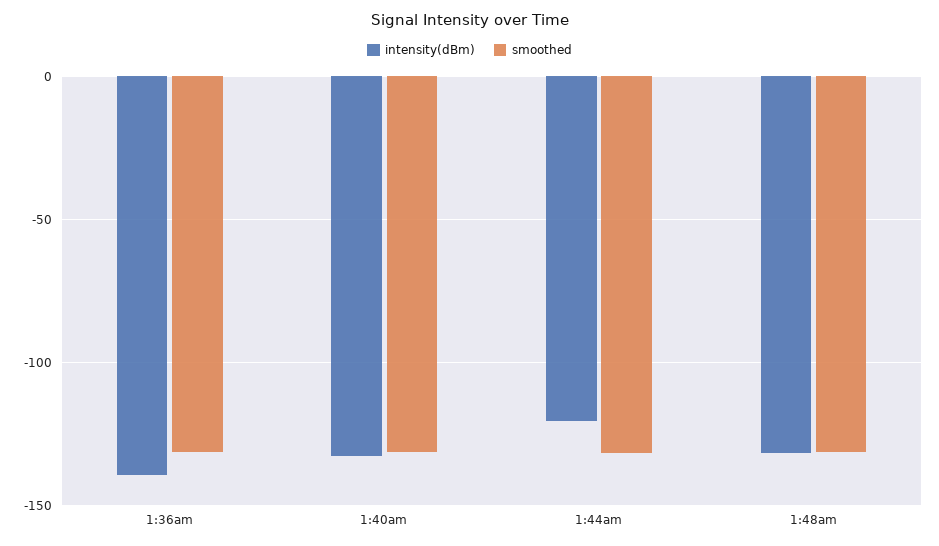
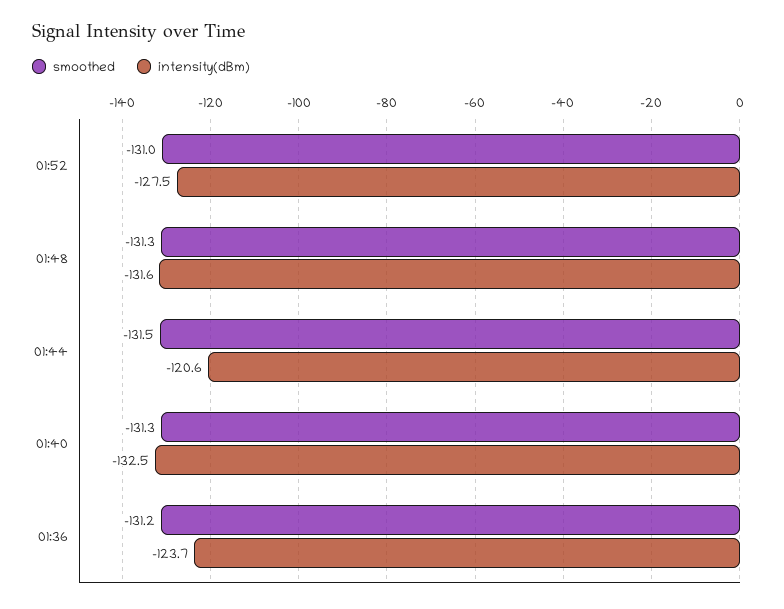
intensity(dBm), 1:36am: -140 -> -123.7
smoothed, 01:52: none -> -131
intensity(dBm), 01:52: none -> -127.5

